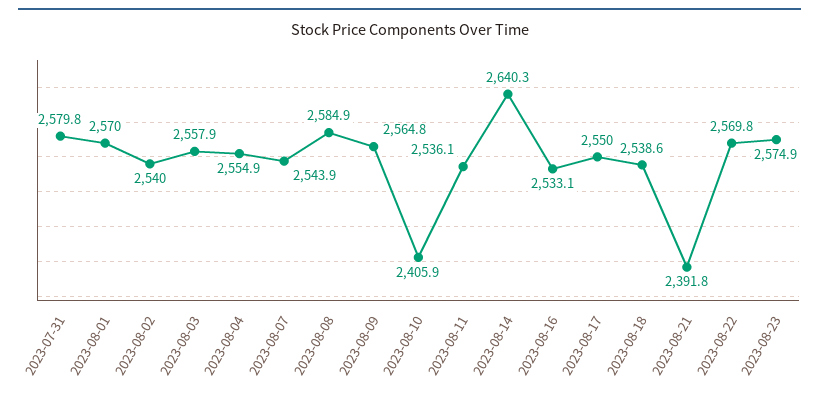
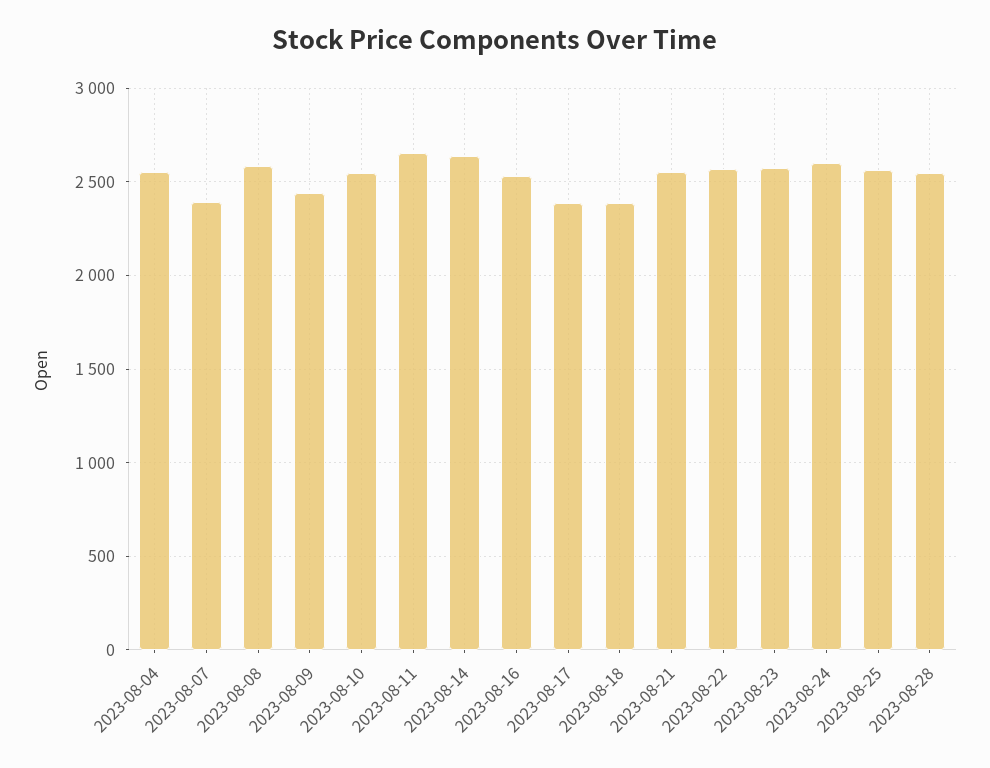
2023-07-31: 2579.8 -> none
2023-08-01: 2570 -> none
2023-08-02: 2540 -> none
2023-08-03: 2557.9 -> none
2023-08-07: 2543.9 -> 2400
2023-08-09: 2564.8 -> 2450
2023-08-10: 2405.9 -> 2550
2023-08-11: 2536.1 -> 2650
2023-08-17: 2550 -> 2400
2023-08-18: 2538.6 -> 2400
2023-08-21: 2391.8 -> 2550
2023-08-24: none -> 2600
2023-08-25: none -> 2550
2023-08-28: none -> 2550

